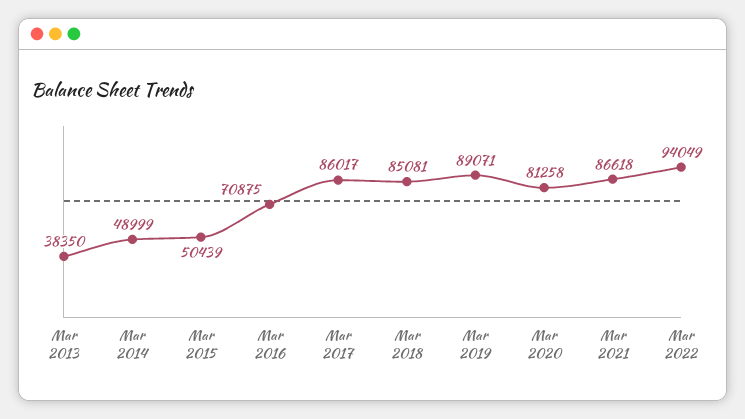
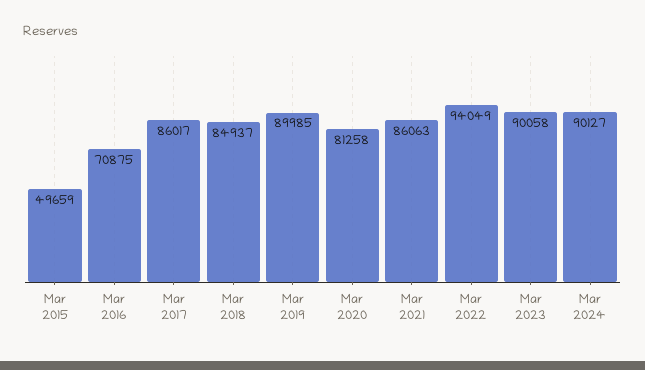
Mar 2013: 38350 -> none
Mar 2014: 48999 -> none
Mar 2015: 50439 -> 49659
Mar 2018: 85081 -> 84937
Mar 2019: 89071 -> 89985
Mar 2021: 86618 -> 86063
Mar 2023: none -> 90058
Mar 2024: none -> 90127

